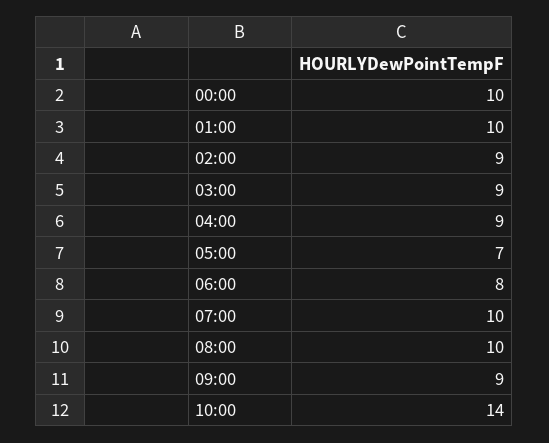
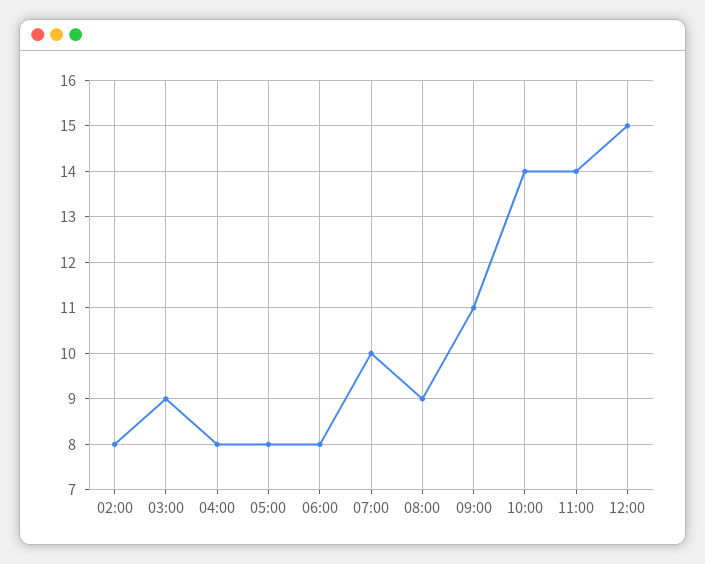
00:00: 10 -> none
01:00: 10 -> none
02:00: 9 -> 8
04:00: 9 -> 8
05:00: 7 -> 8
08:00: 10 -> 9
09:00: 9 -> 11
11:00: none -> 14
12:00: none -> 15

